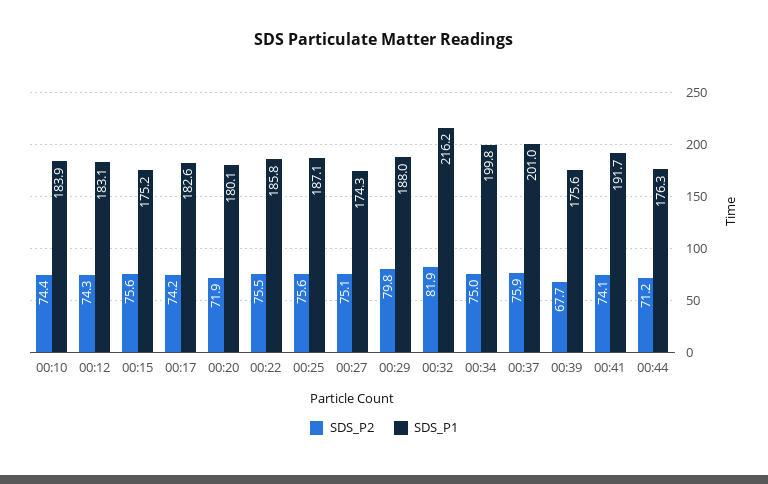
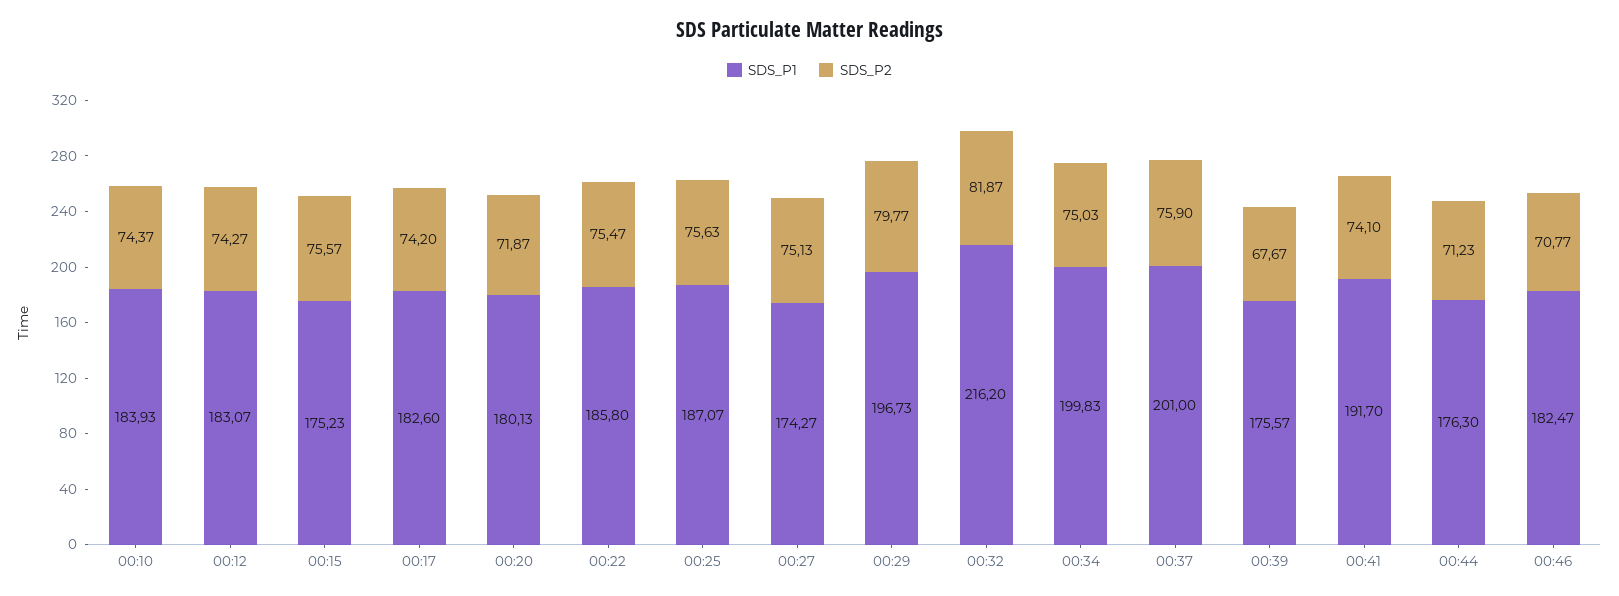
SDS_P1, 00:29: 188 -> 196.73
SDS_P1, 00:46: none -> 182.47
SDS_P2, 00:46: none -> 70.77

